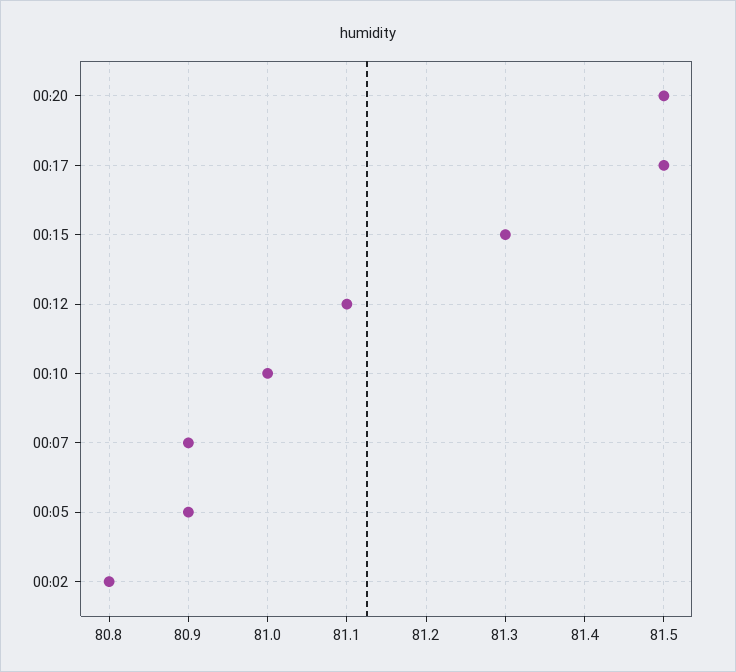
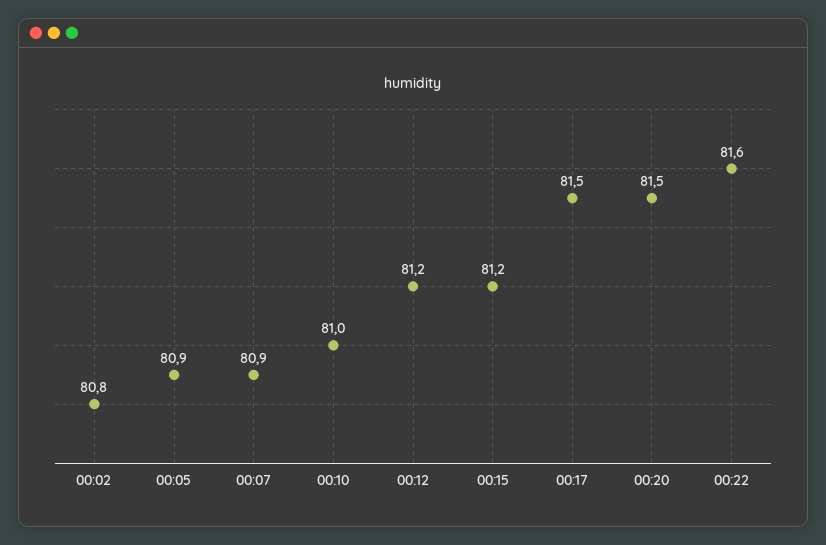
00:15: 81.3 -> 81.2
00:12: 81.1 -> 81.2
00:22: none -> 81.6

